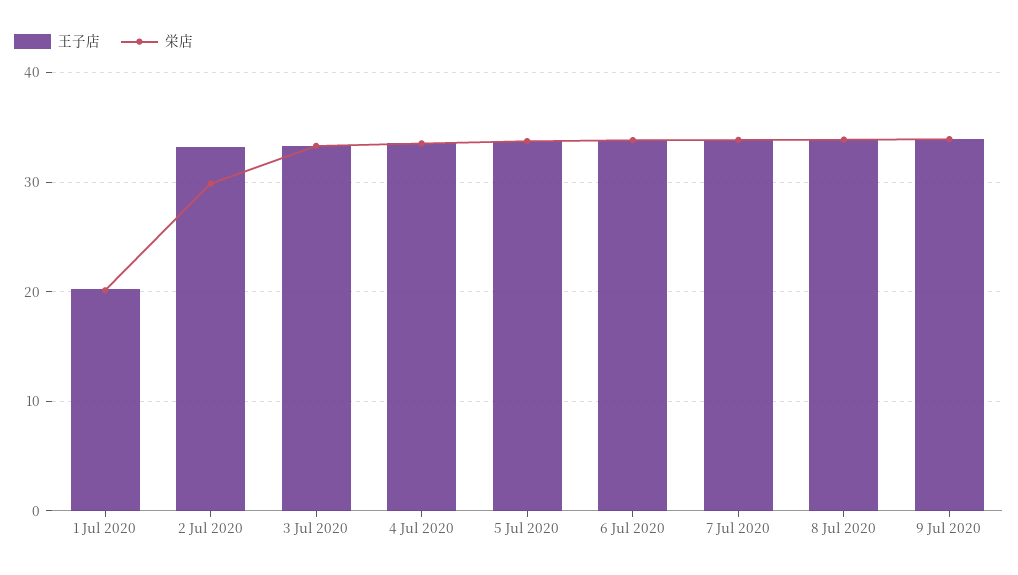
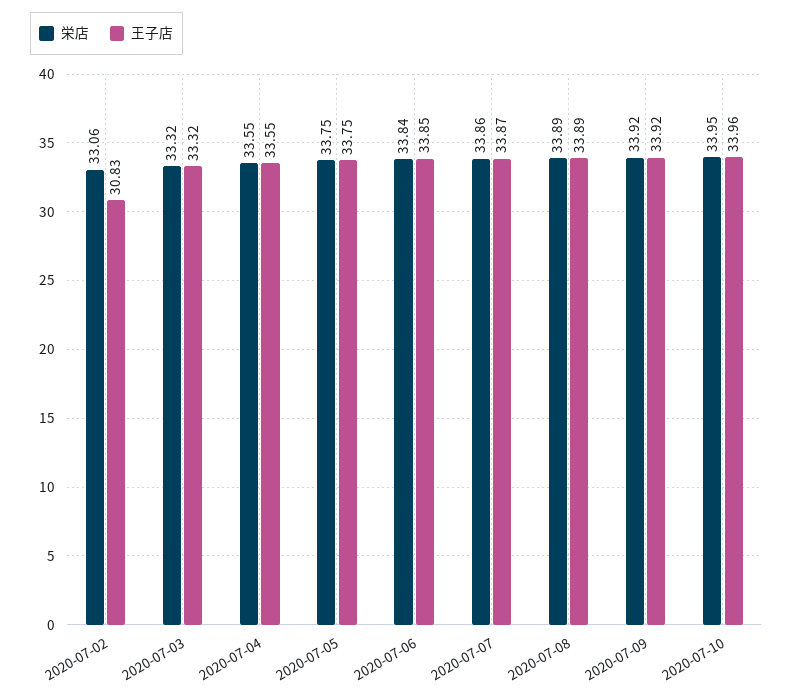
王子店, 1 Jul 2020: 20 -> none
栄店, 1 Jul 2020: 20 -> none
王子店, 2 Jul 2020: 33 -> 30.83
栄店, 2 Jul 2020: 30 -> 33.06
栄店, 2020-07-10: none -> 33.95
王子店, 2020-07-10: none -> 33.96

